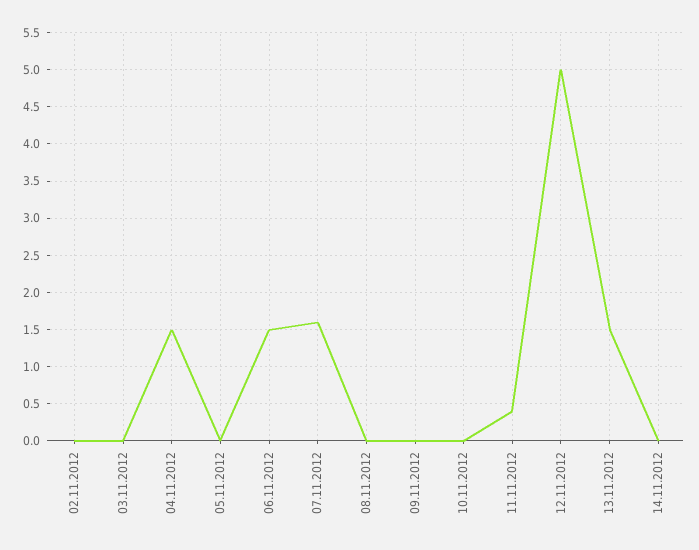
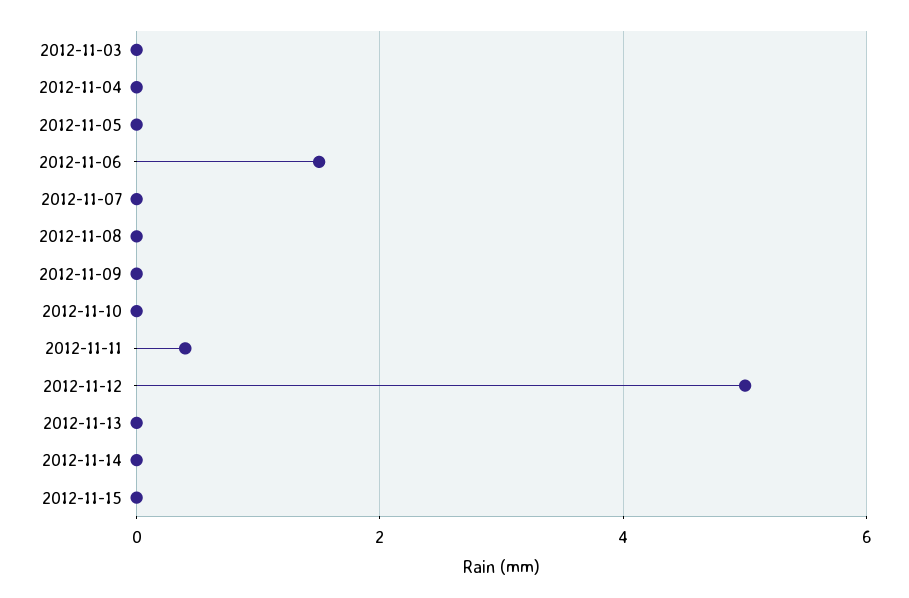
02.11.2012: 0 -> none
04.11.2012: 1.5 -> 0
07.11.2012: 1.6 -> 0
13.11.2012: 1.5 -> 0
2012-11-15: none -> 0

